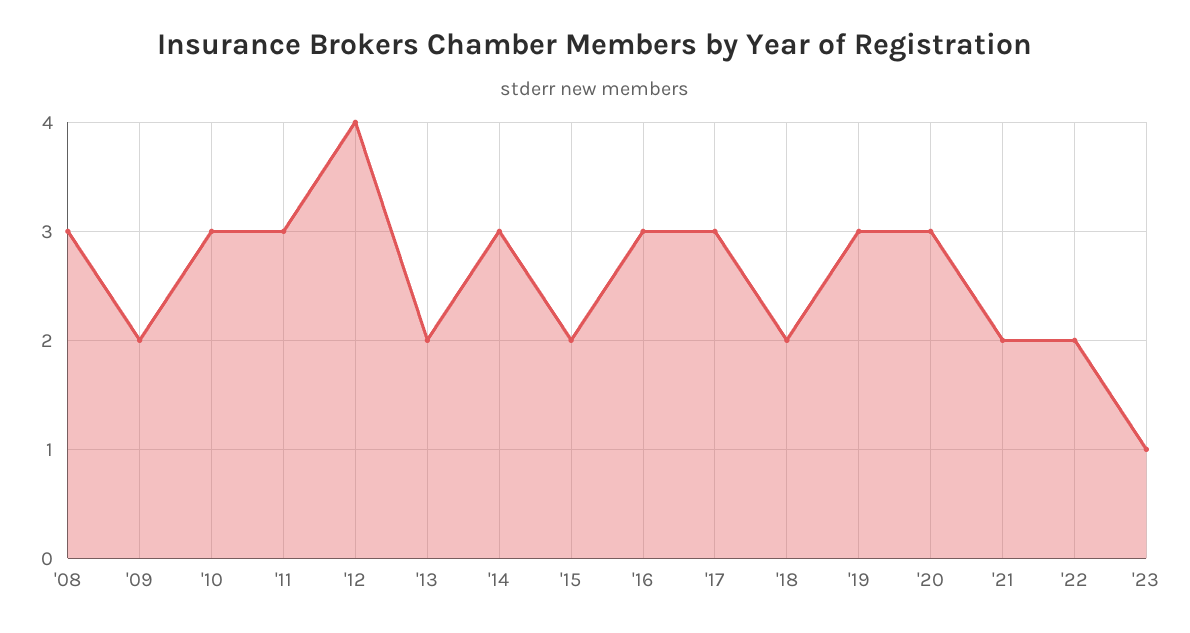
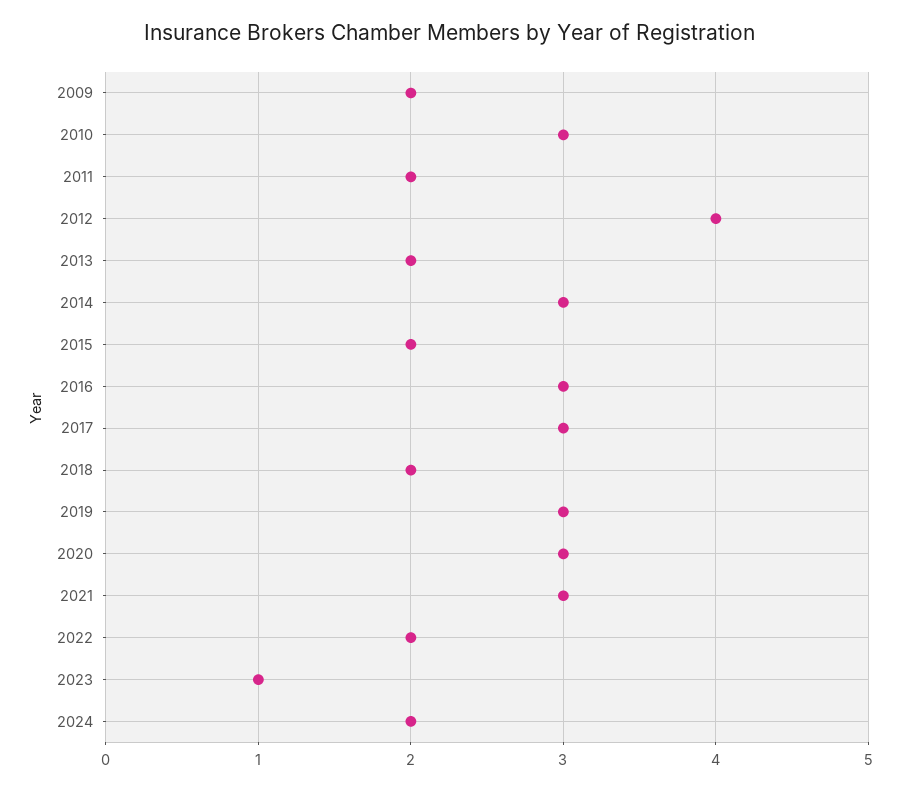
'08: 3 -> none
'11: 3 -> 2
'21: 2 -> 3
2024: none -> 2

